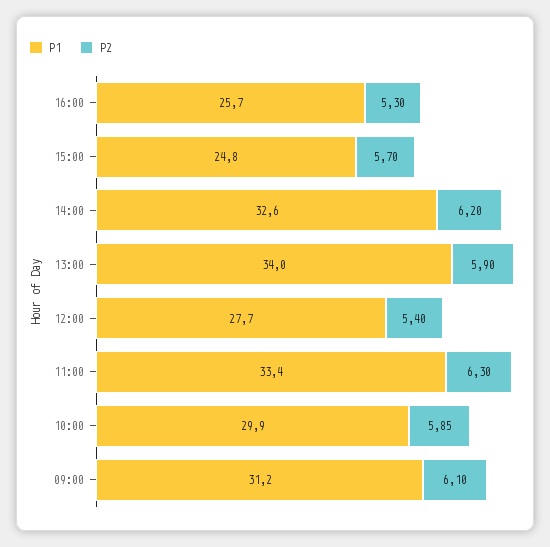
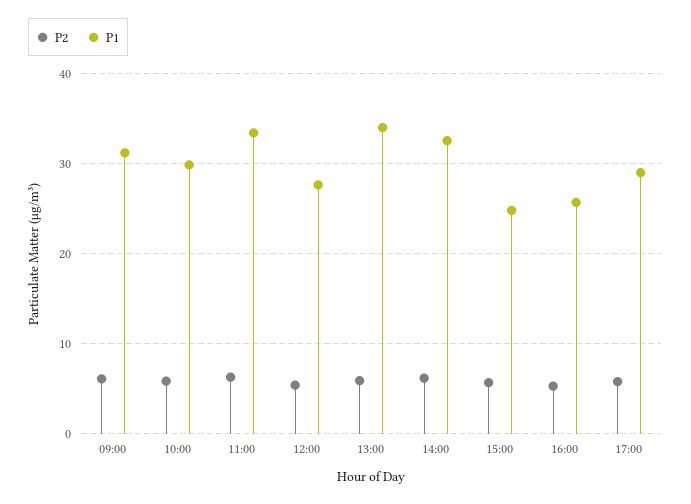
P2, 17:00: none -> 6
P1, 17:00: none -> 29

